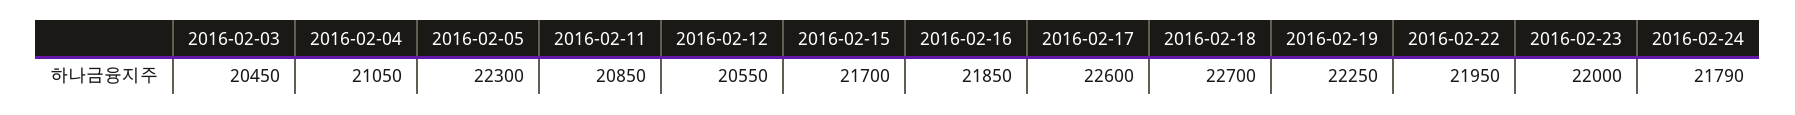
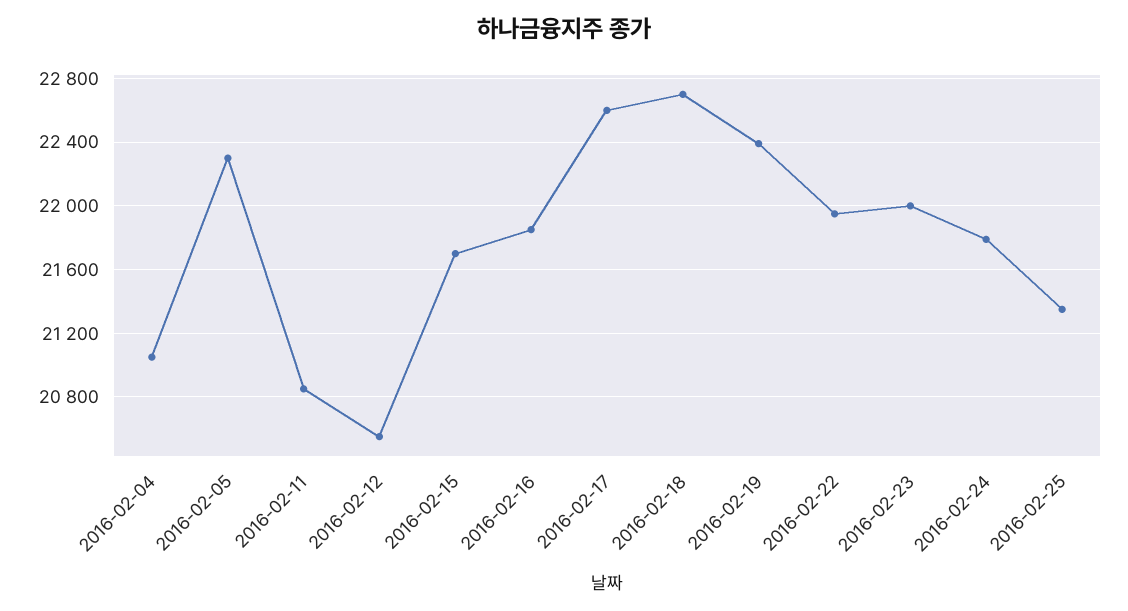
2016-02-03: 20450 -> none
2016-02-19: 22250 -> 22400
2016-02-25: none -> 21350

